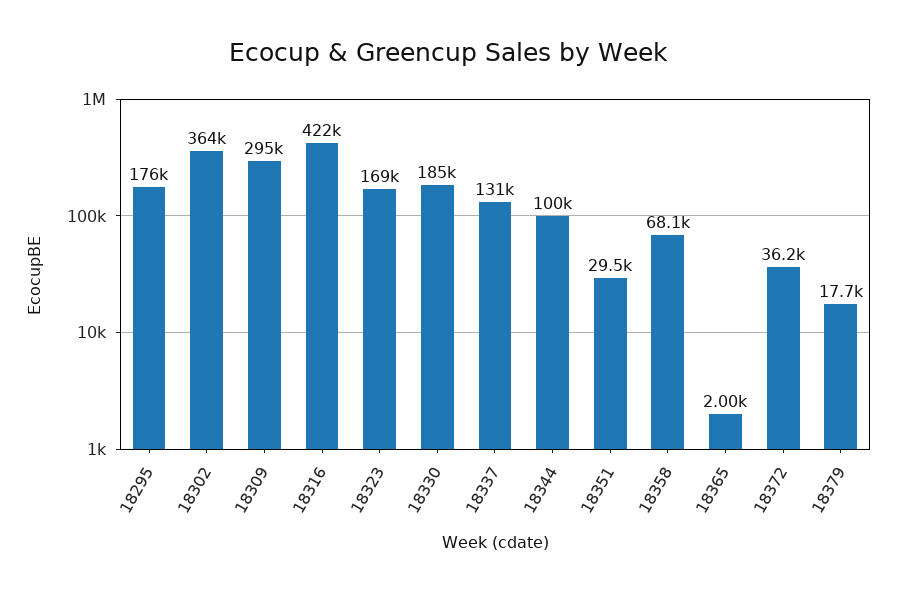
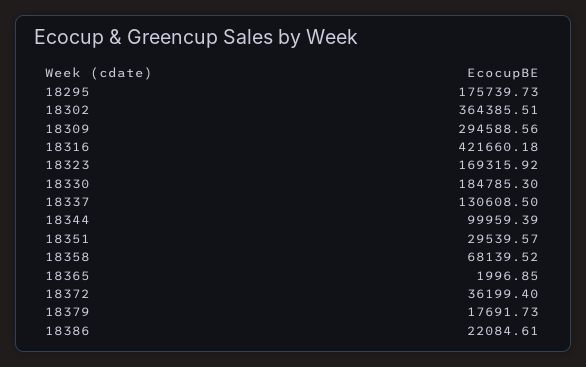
18386: none -> 22084.61

